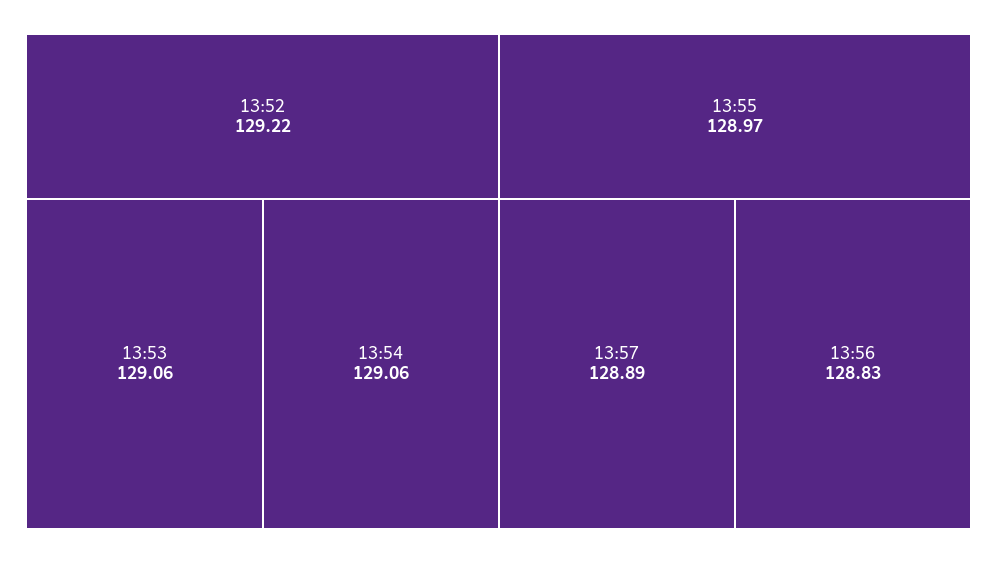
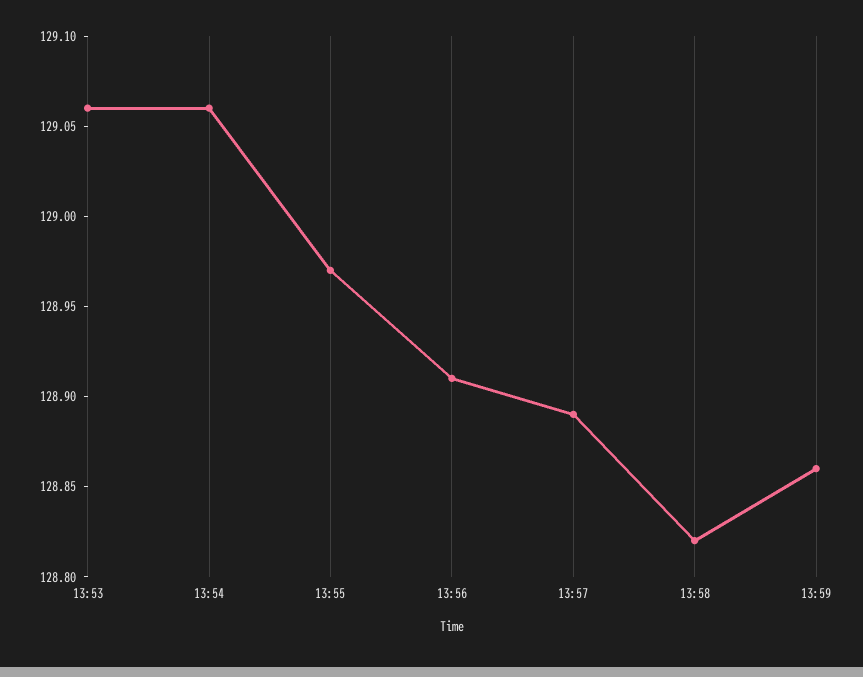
13:52: 129.22 -> none
13:56: 128.83 -> 128.91
13:58: none -> 128.82
13:59: none -> 128.86

